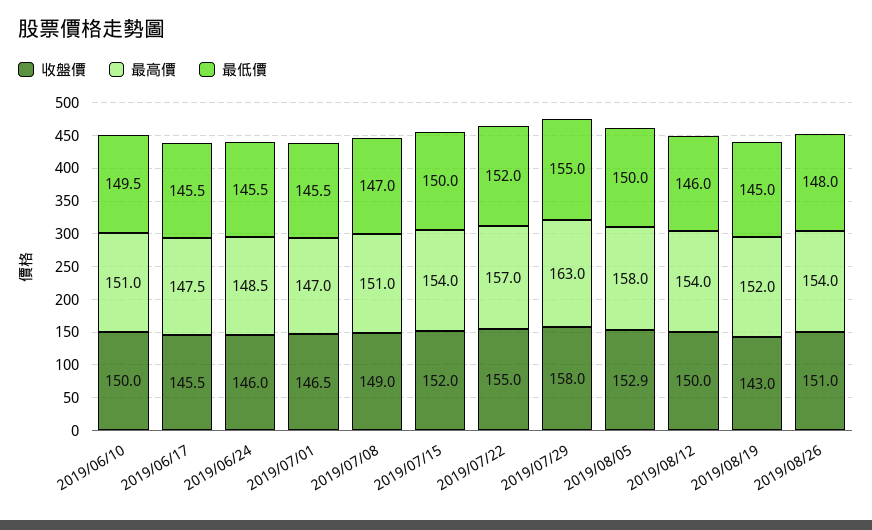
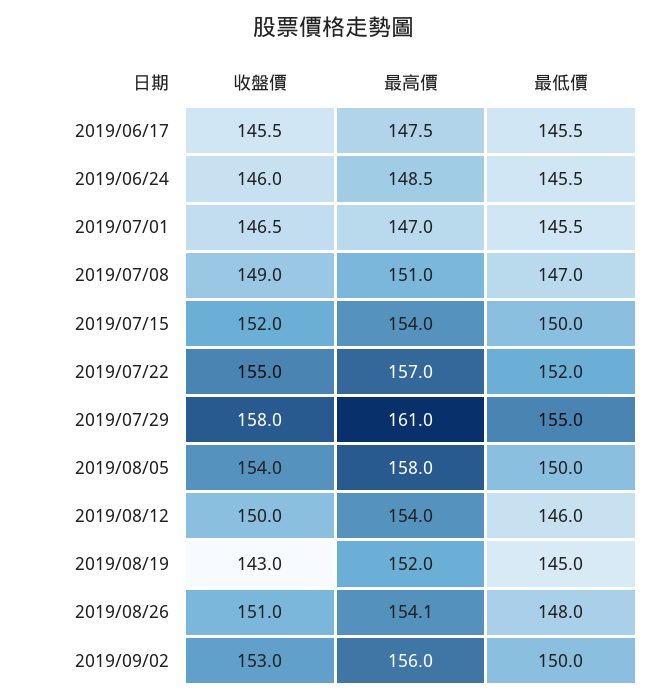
收盤價, 2019/06/10: 150 -> none
最高價, 2019/06/10: 151 -> none
最低價, 2019/06/10: 149.5 -> none
最高價, 2019/07/29: 163 -> 161
收盤價, 2019/08/05: 152.9 -> 154
最高價, 2019/08/26: 154 -> 154.1
收盤價, 2019/09/02: none -> 153
最高價, 2019/09/02: none -> 156
最低價, 2019/09/02: none -> 150

